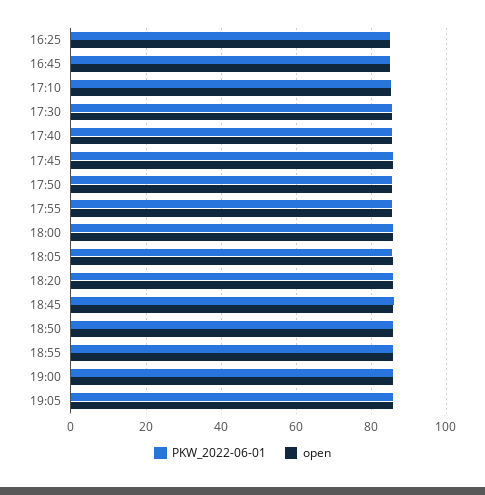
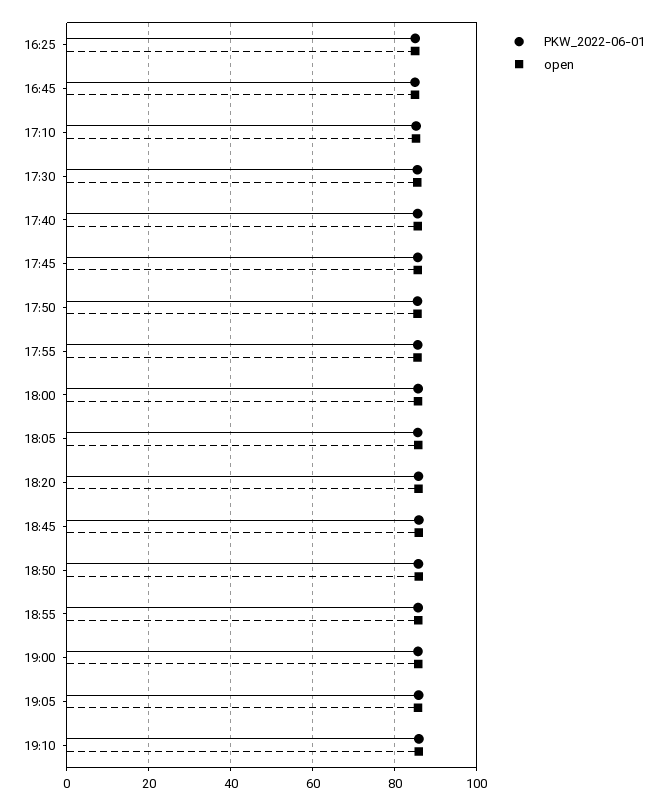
PKW_2022-06-01, 19:10: none -> 86
open, 19:10: none -> 86

